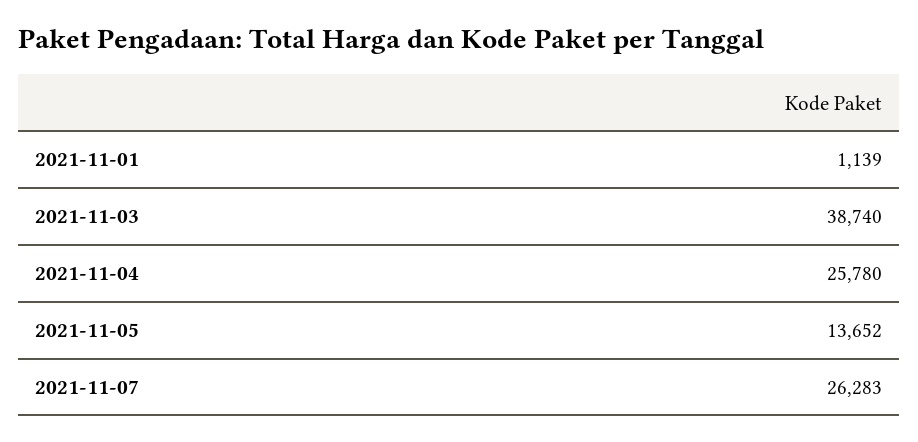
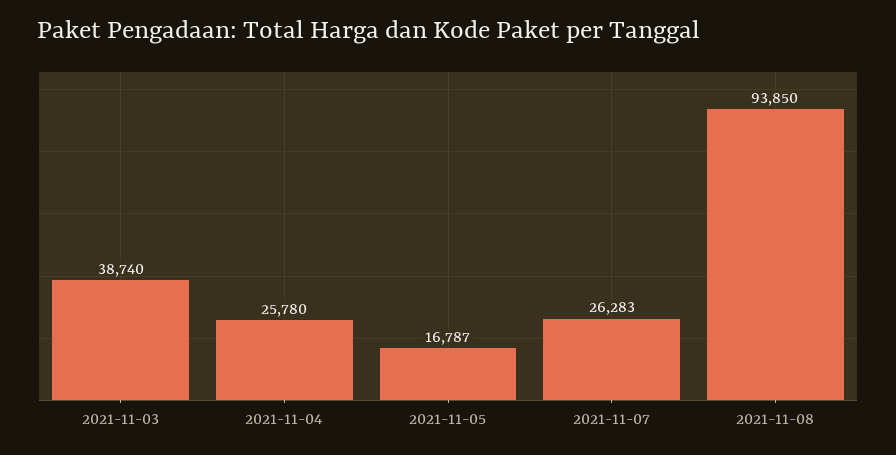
2021-11-01: 1139 -> none
2021-11-05: 13652 -> 16787
2021-11-08: none -> 93850

